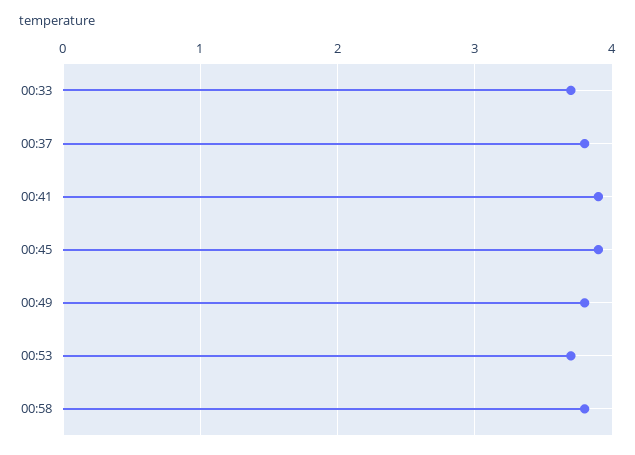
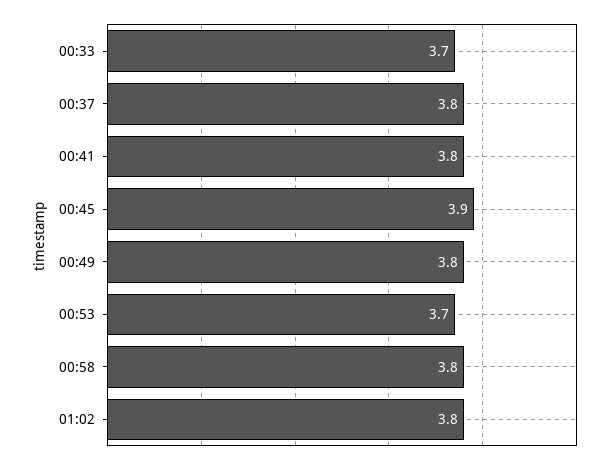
00:41: 3.9 -> 3.8
01:02: none -> 3.8

